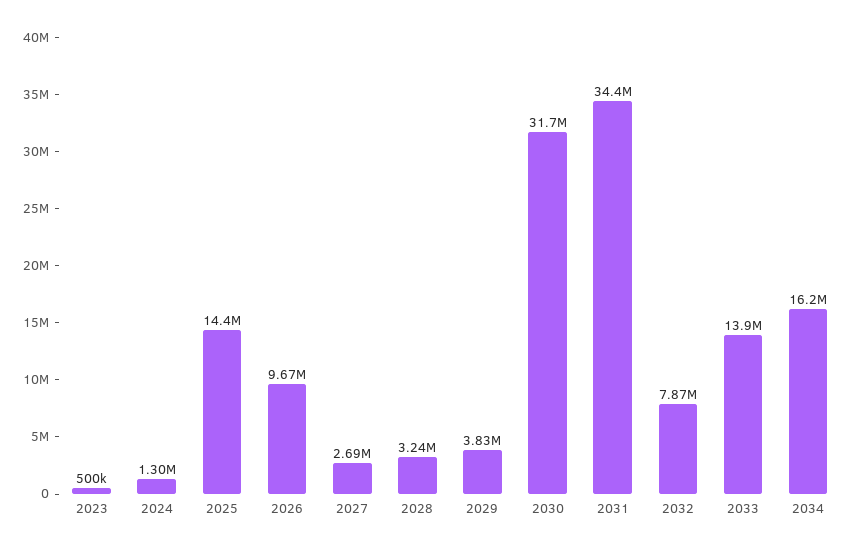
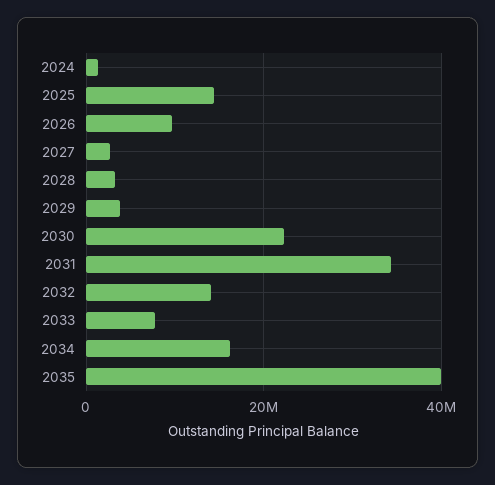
2023: 500000 -> none
2030: 31700000 -> 22000000
2032: 7870000 -> 14000000
2033: 13900000 -> 8000000
2035: none -> 40000000

